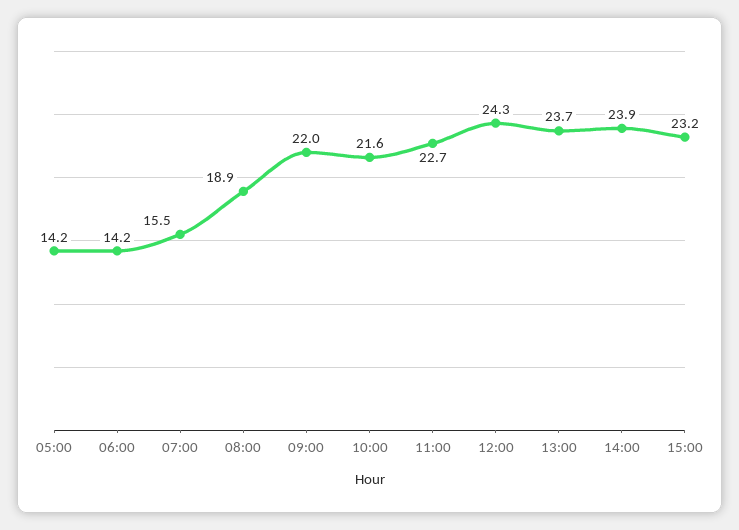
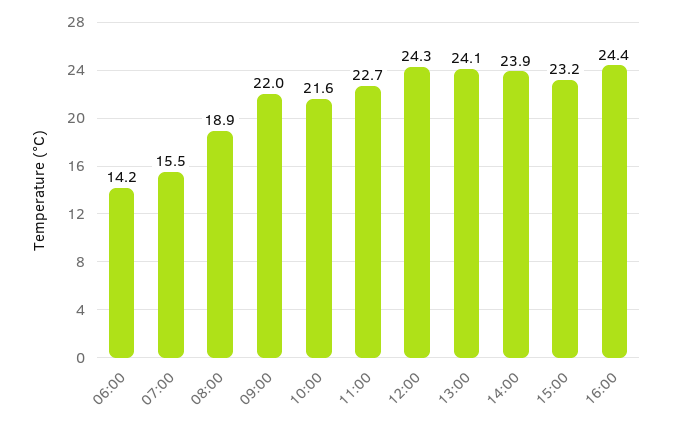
05:00: 14.2 -> none
13:00: 23.7 -> 24.1
16:00: none -> 24.4

